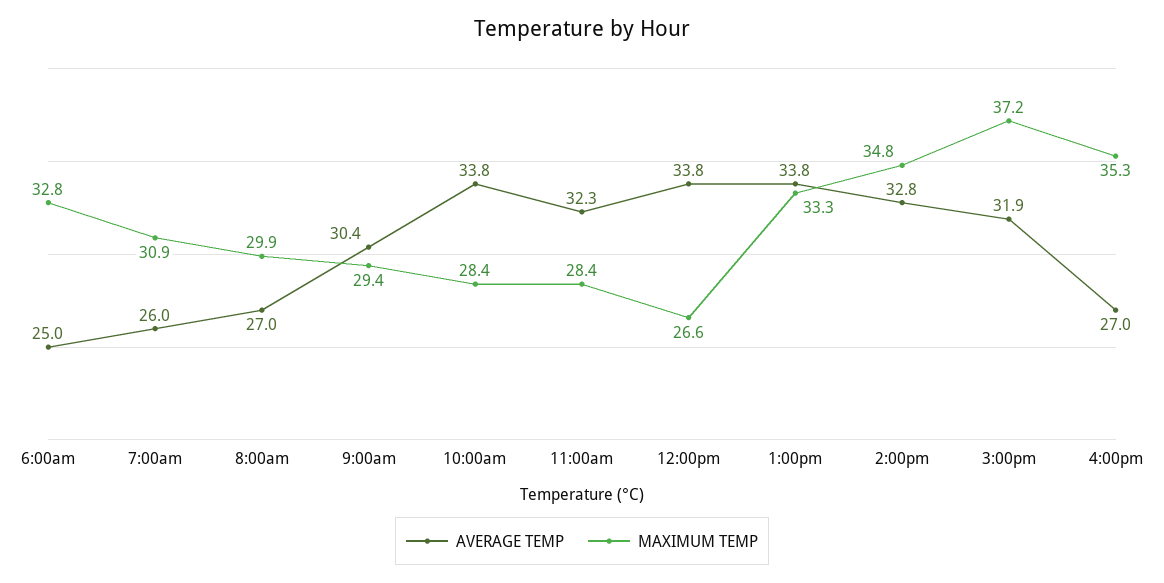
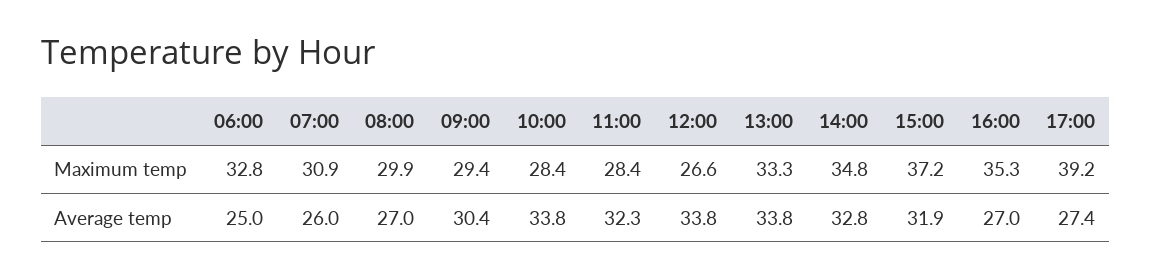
MAXIMUM TEMP, 17:00: none -> 39.2
AVERAGE TEMP, 17:00: none -> 27.4

